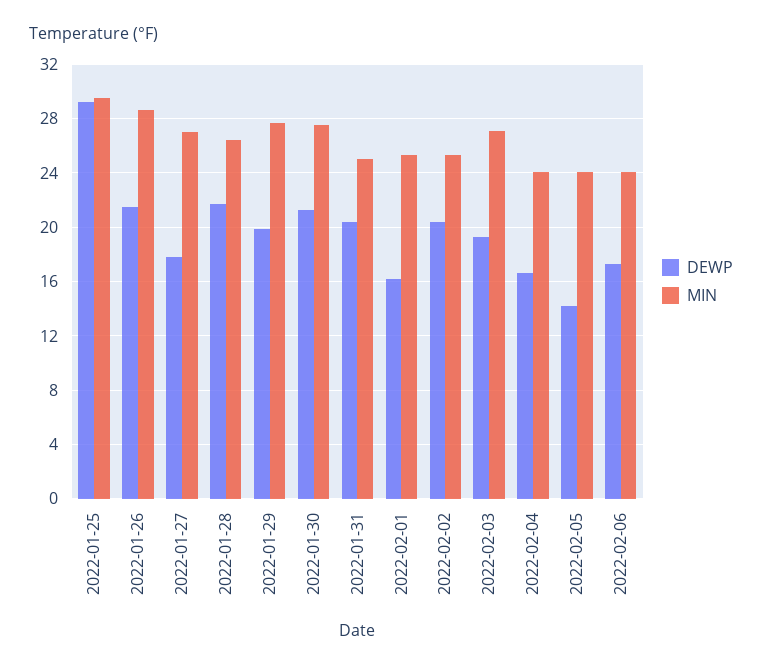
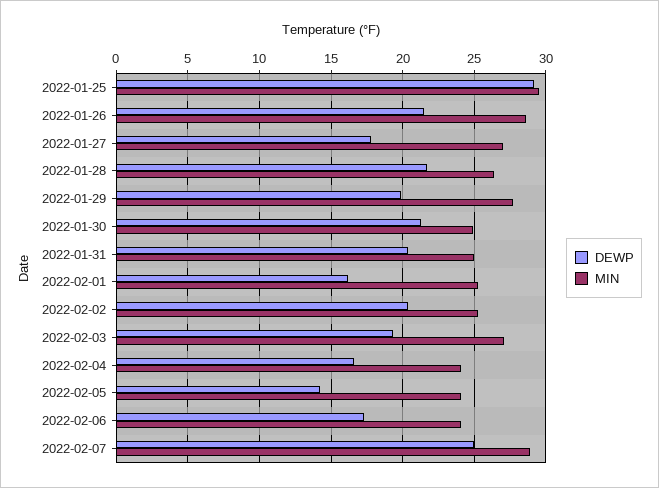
MIN, 2022-01-30: 27.5 -> 25
DEWP, 2022-02-07: none -> 25
MIN, 2022-02-07: none -> 29

